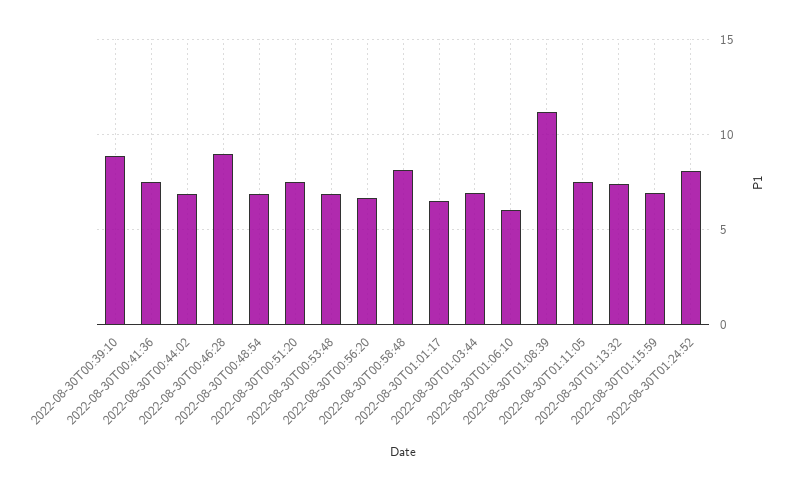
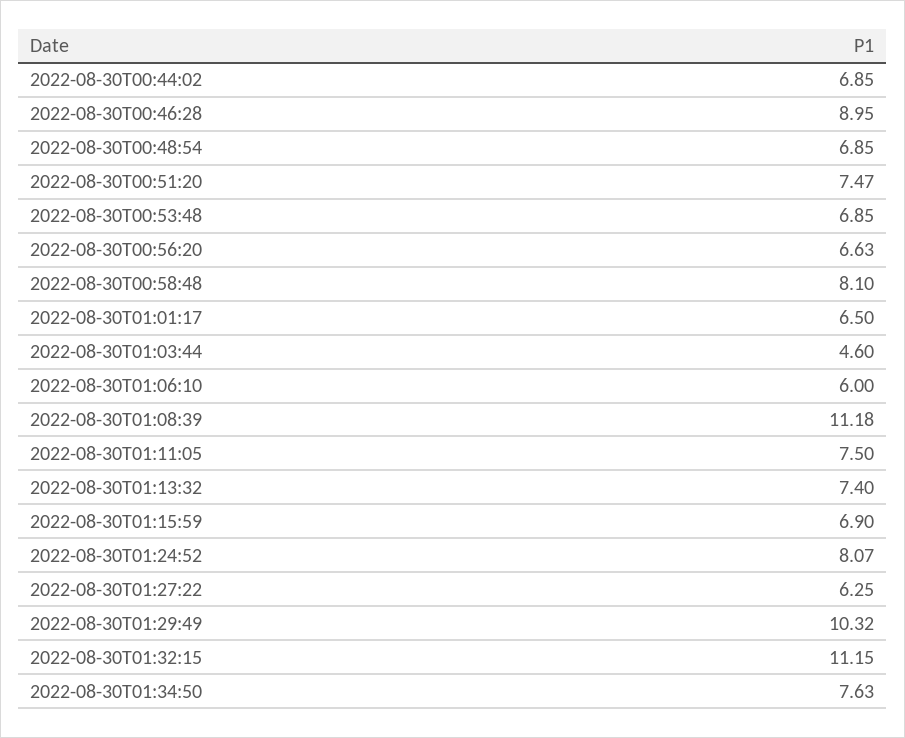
2022-08-30T00:39:10: 9 -> none
2022-08-30T00:41:36: 7.5 -> none
2022-08-30T01:03:44: 7 -> 4.6
2022-08-30T01:27:22: none -> 6.25
2022-08-30T01:29:49: none -> 10.32
2022-08-30T01:32:15: none -> 11.15
2022-08-30T01:34:50: none -> 7.63

